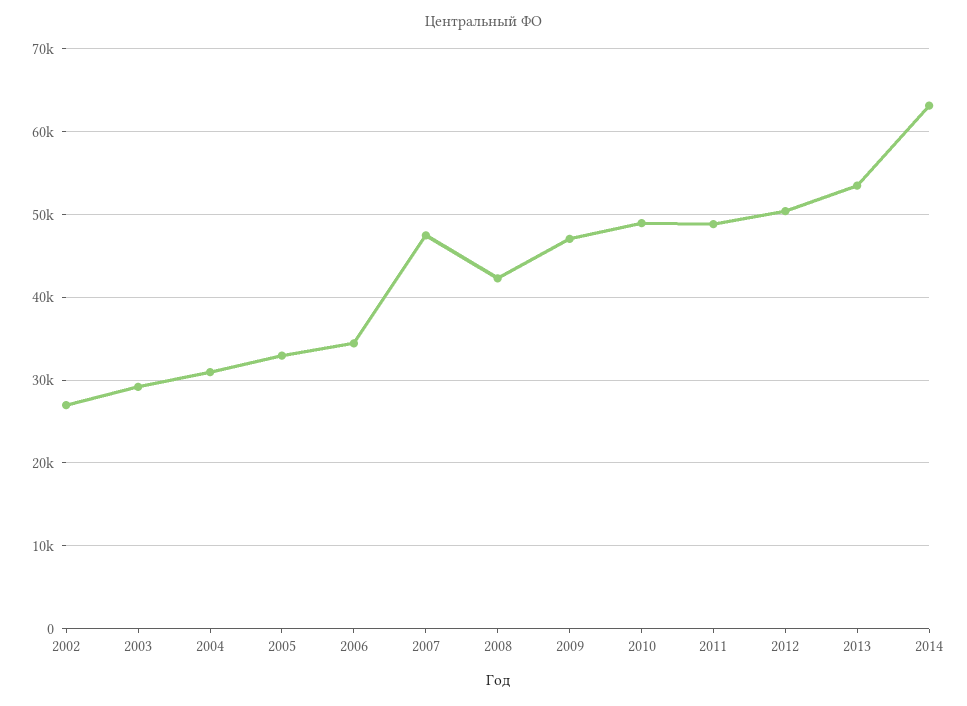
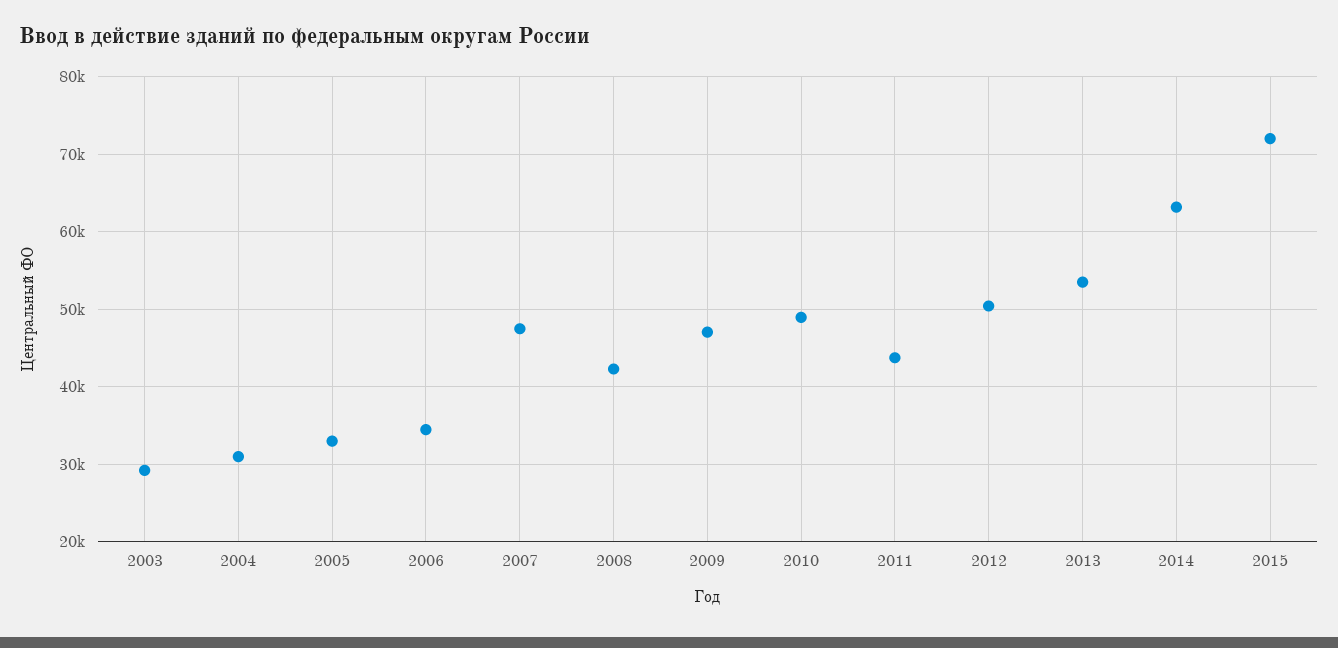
2002: 27000 -> none
2011: 49000 -> 44000
2015: none -> 72000

